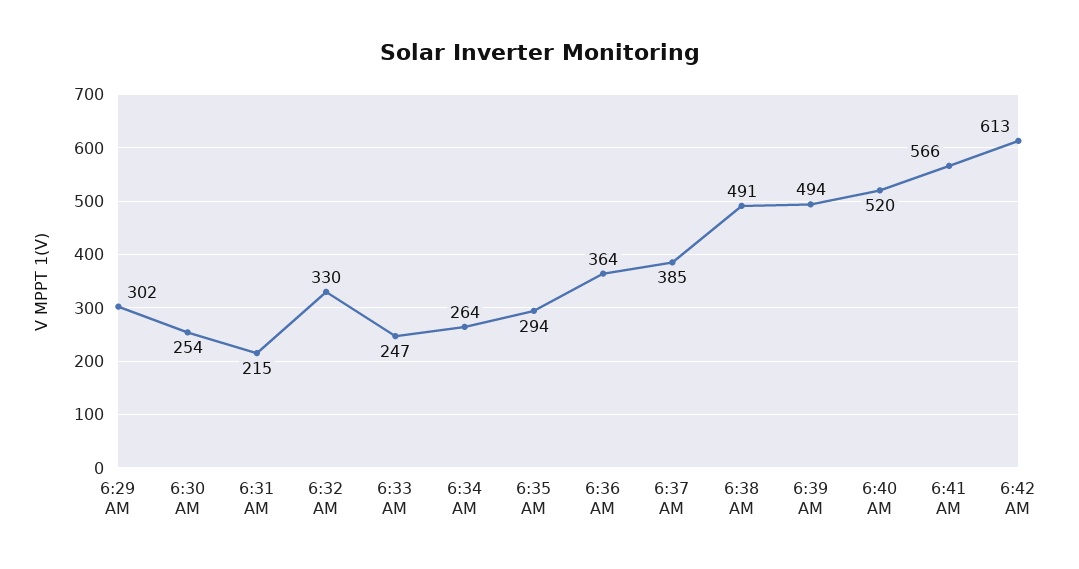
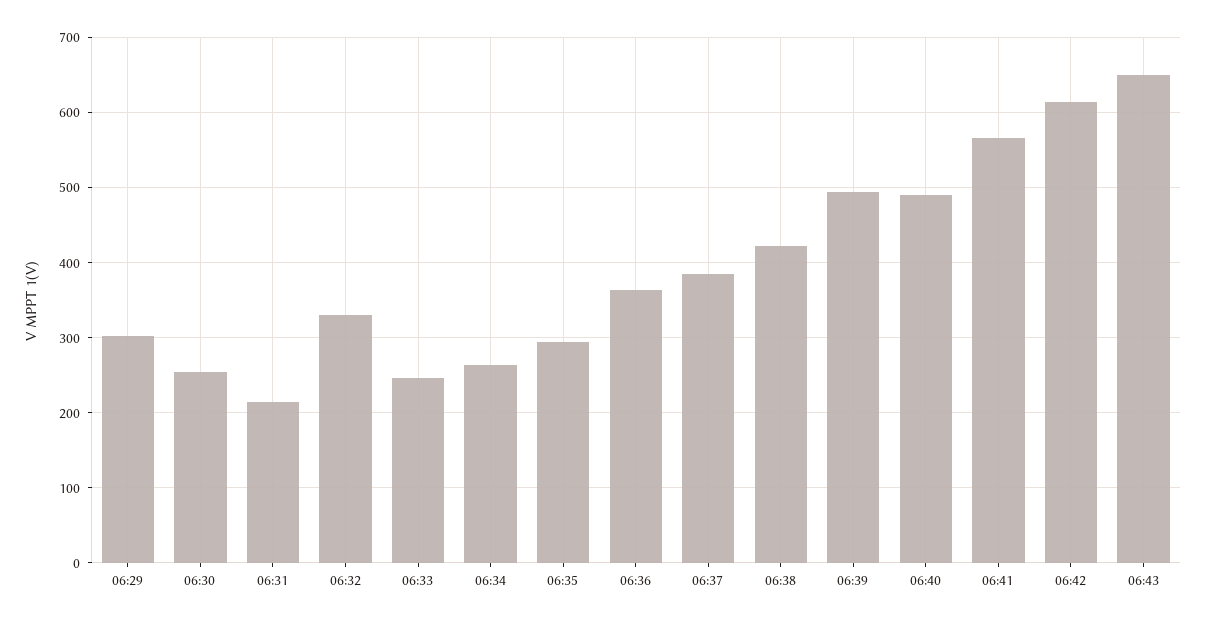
6:38 AM: 491 -> 420
6:40 AM: 520 -> 490
06:43: none -> 650

